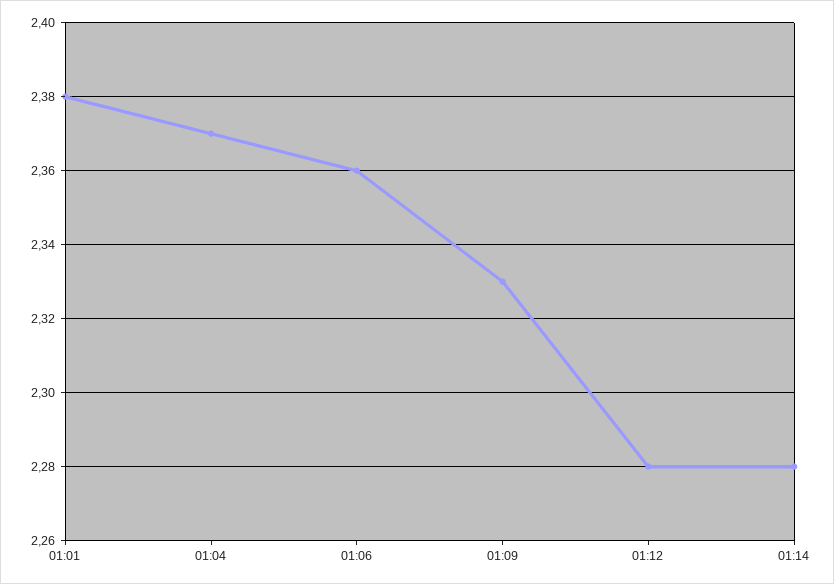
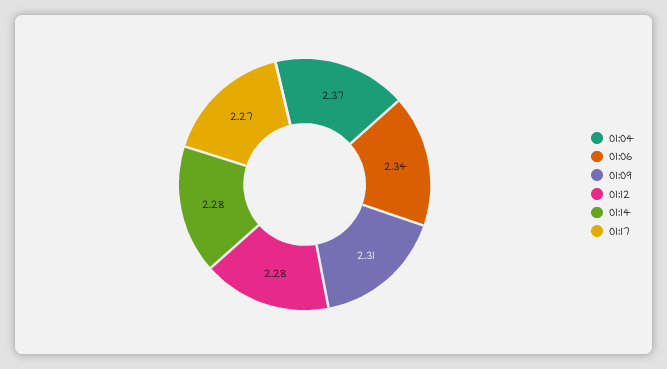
01:01: 2.38 -> none
01:06: 2.36 -> 2.34
01:09: 2.33 -> 2.31
01:17: none -> 2.27

